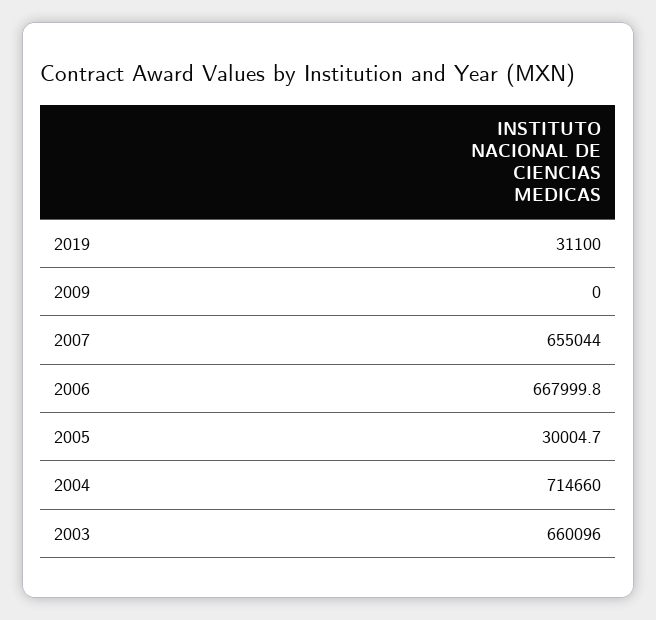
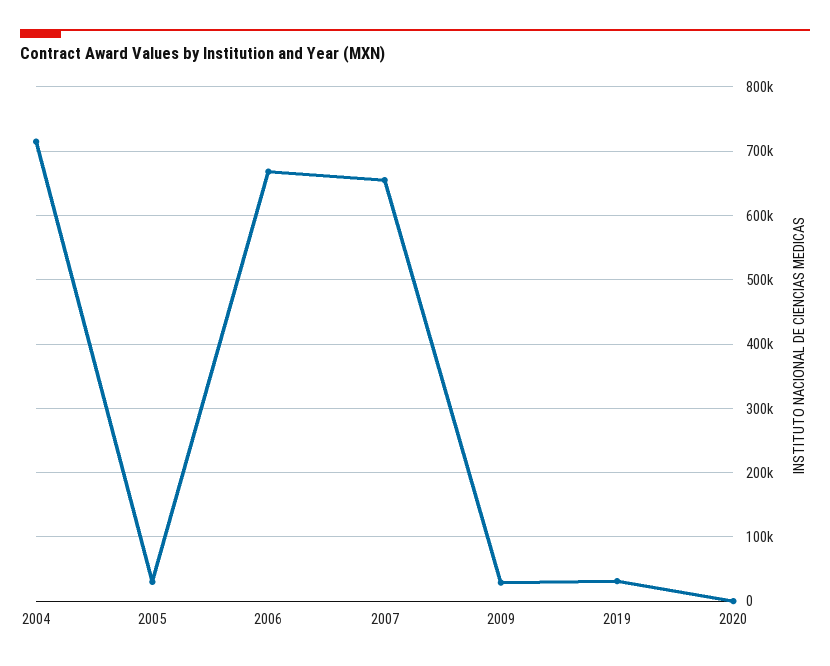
2009: 0 -> 30000
2003: 660096 -> none
2020: none -> 0

